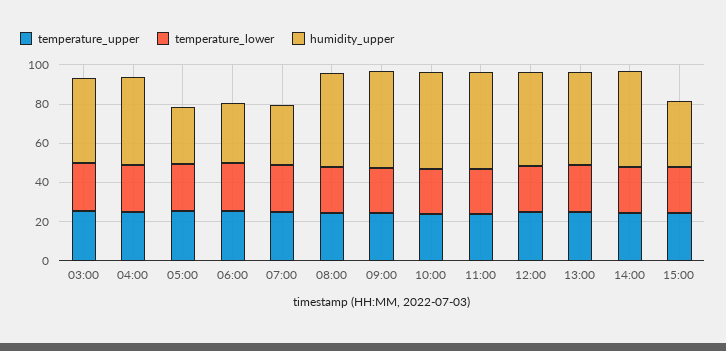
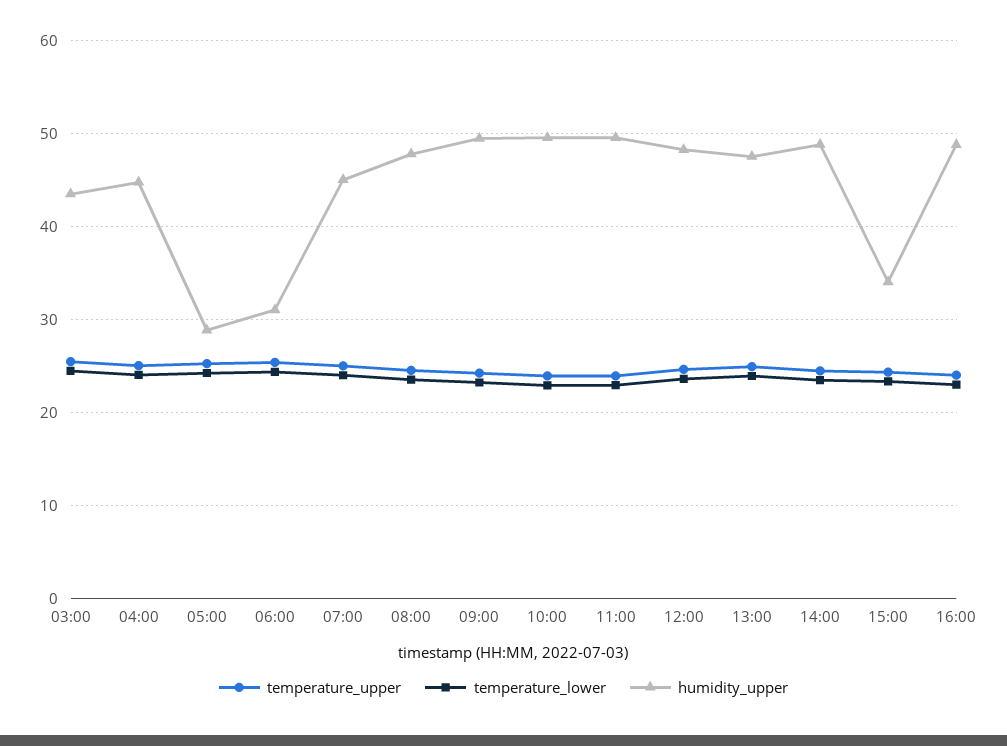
humidity_upper, 07:00: 30 -> 45
temperature_upper, 16:00: none -> 24
temperature_lower, 16:00: none -> 23
humidity_upper, 16:00: none -> 49

